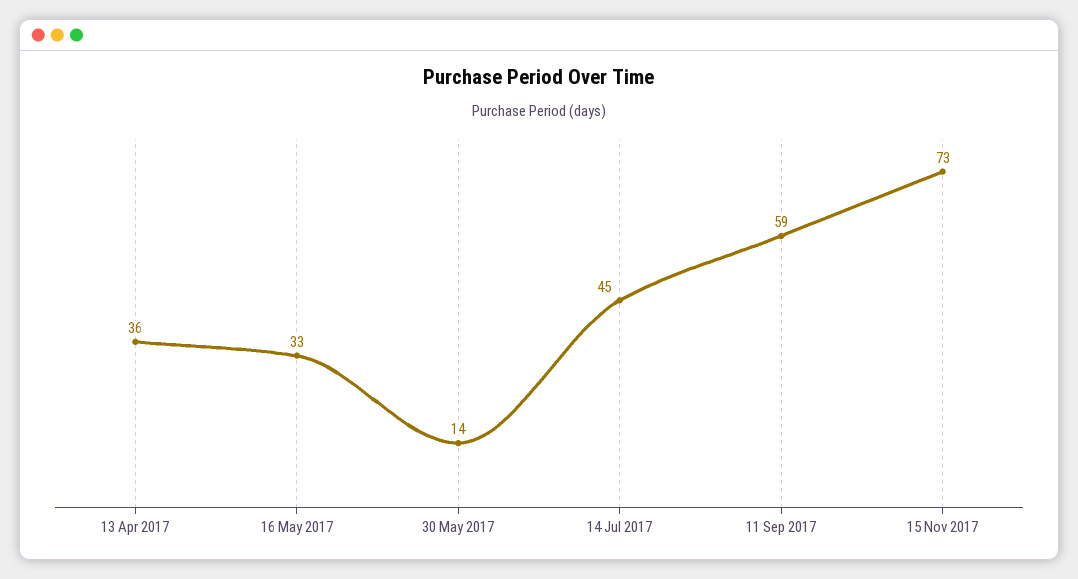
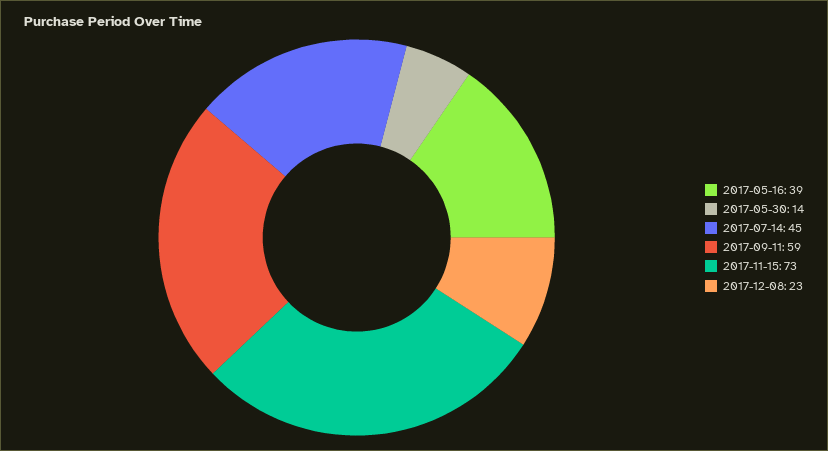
13 Apr 2017: 36 -> none
16 May 2017: 33 -> 39
2017-12-08: none -> 23

